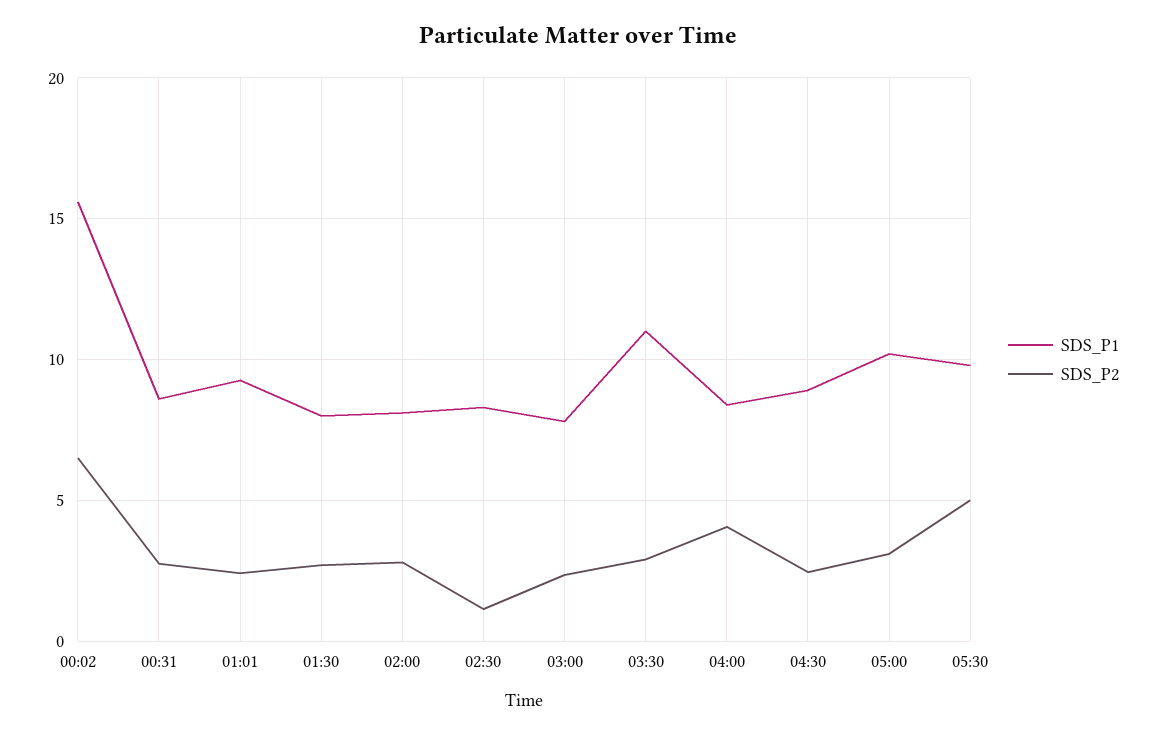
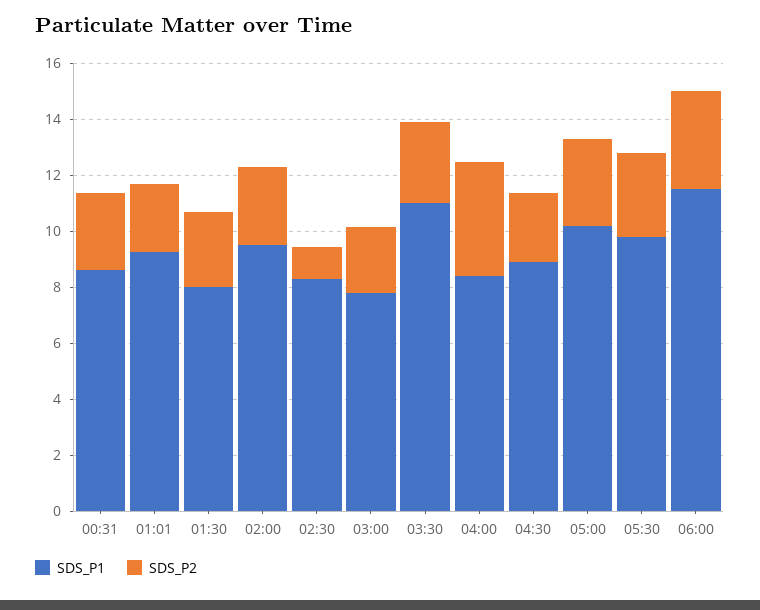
SDS_P1, 00:02: 15.5 -> none
SDS_P2, 00:02: 6.5 -> none
SDS_P1, 02:00: 8 -> 9.5
SDS_P2, 05:30: 5 -> 3
SDS_P1, 06:00: none -> 11.5
SDS_P2, 06:00: none -> 3.5

